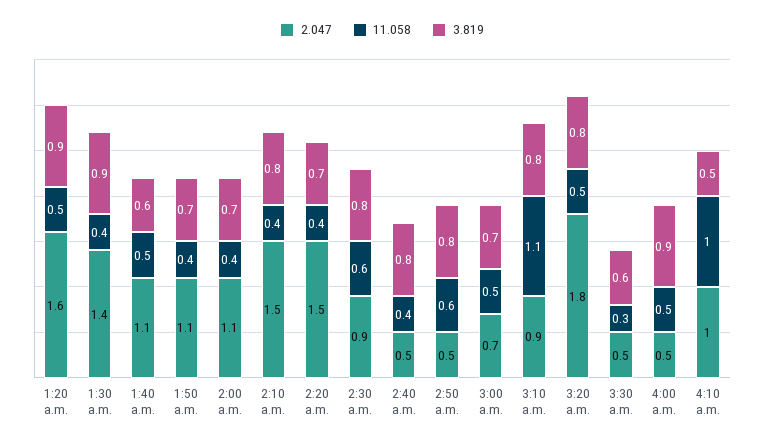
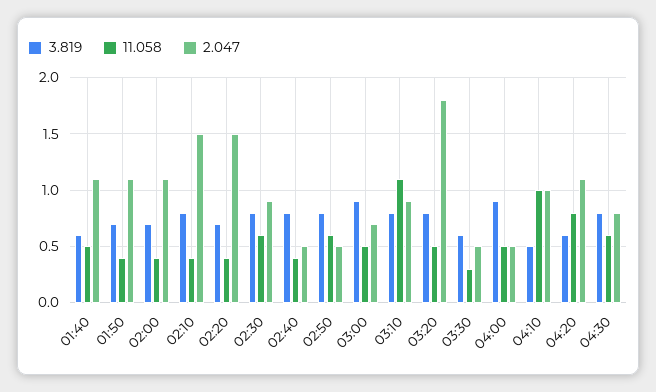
2.047, 1:20 a.m.: 1.6 -> none
11.058, 1:20 a.m.: 0.5 -> none
3.819, 1:20 a.m.: 0.9 -> none
2.047, 1:30 a.m.: 1.4 -> none
11.058, 1:30 a.m.: 0.4 -> none
3.819, 1:30 a.m.: 0.9 -> none
3.819, 3:00 a.m.: 0.7 -> 0.9
3.819, 04:20: none -> 0.6
11.058, 04:20: none -> 0.8
2.047, 04:20: none -> 1.1
3.819, 04:30: none -> 0.8
11.058, 04:30: none -> 0.6
2.047, 04:30: none -> 0.8

